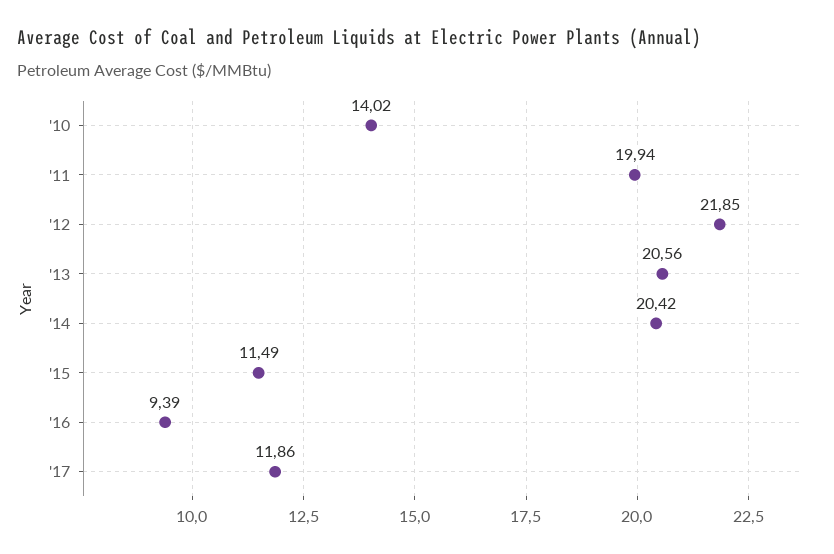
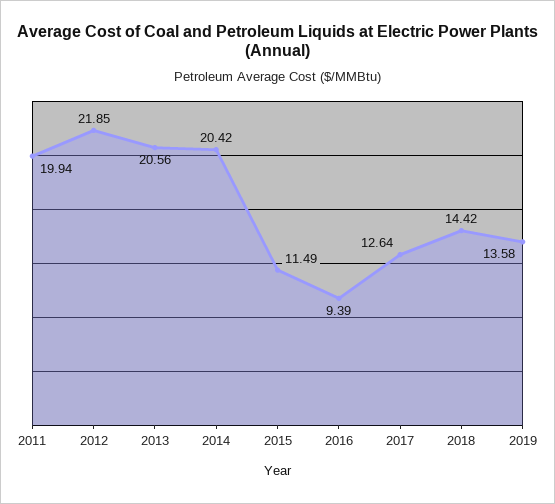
'10: 14.02 -> none
'17: 11.86 -> 12.64
2018: none -> 14.42
2019: none -> 13.58

